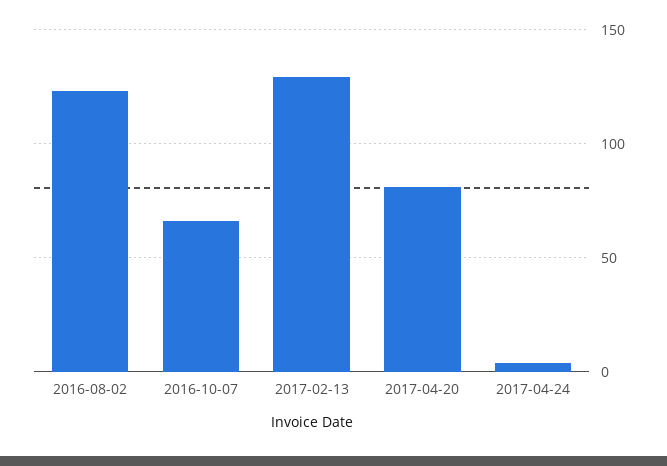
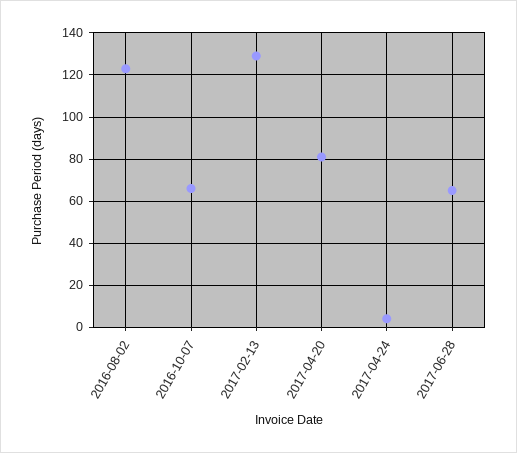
2017-06-28: none -> 65

